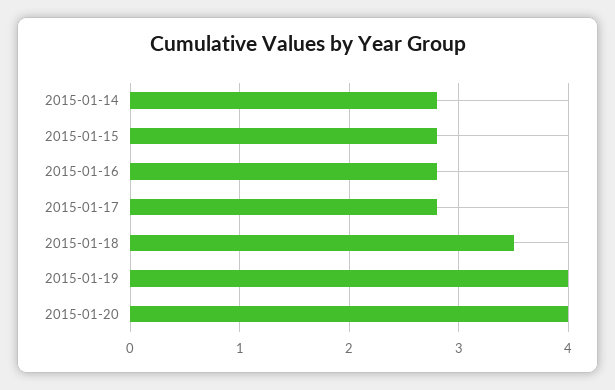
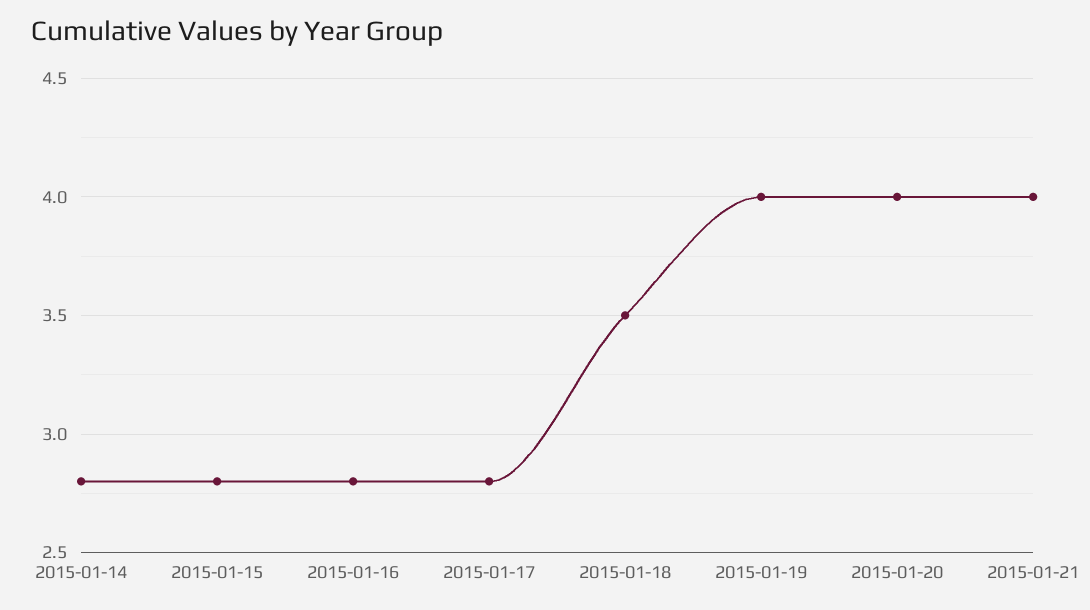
2015-01-21: none -> 4

